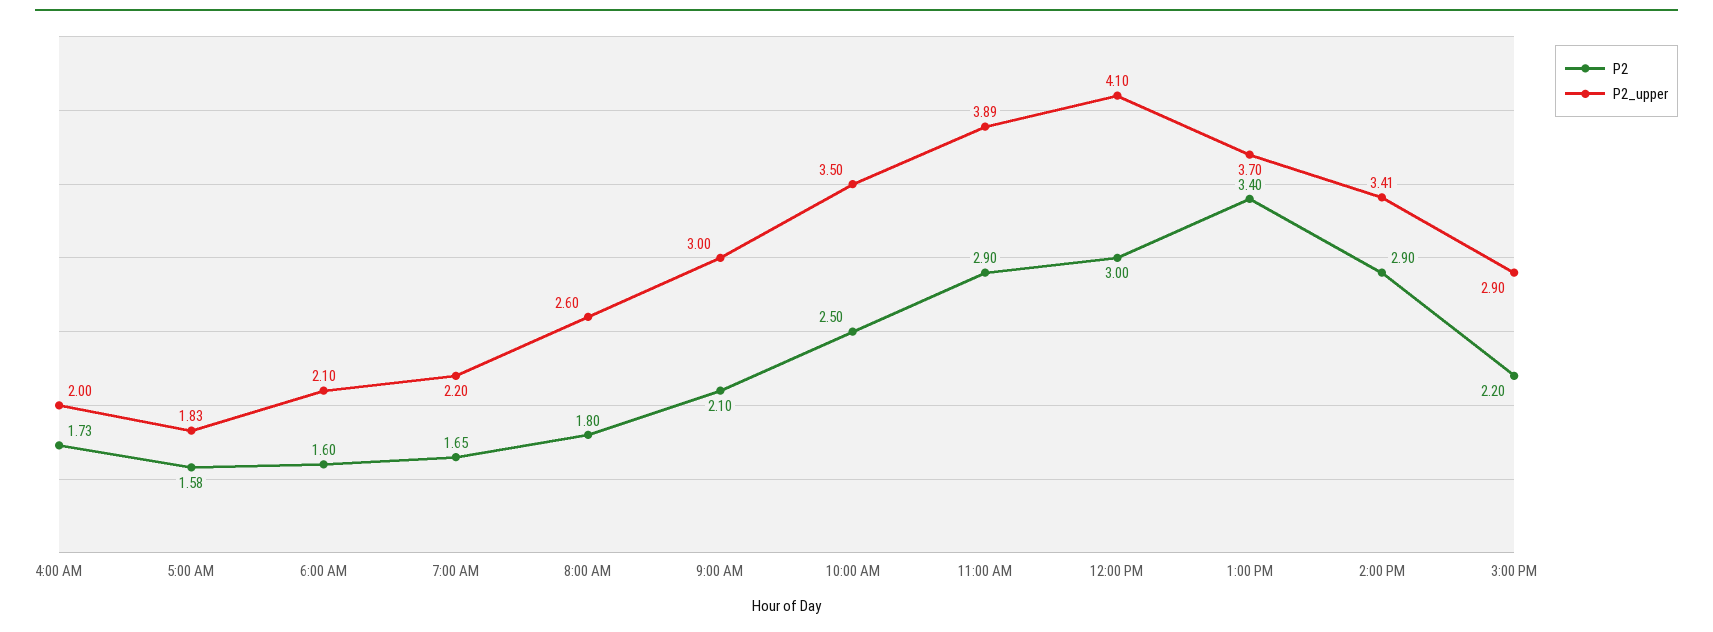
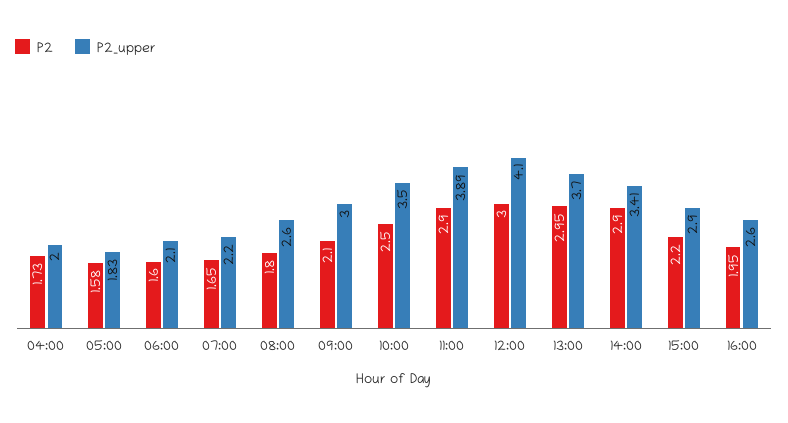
P2, 1:00 PM: 3.4 -> 2.95
P2, 16:00: none -> 1.95
P2_upper, 16:00: none -> 2.6

